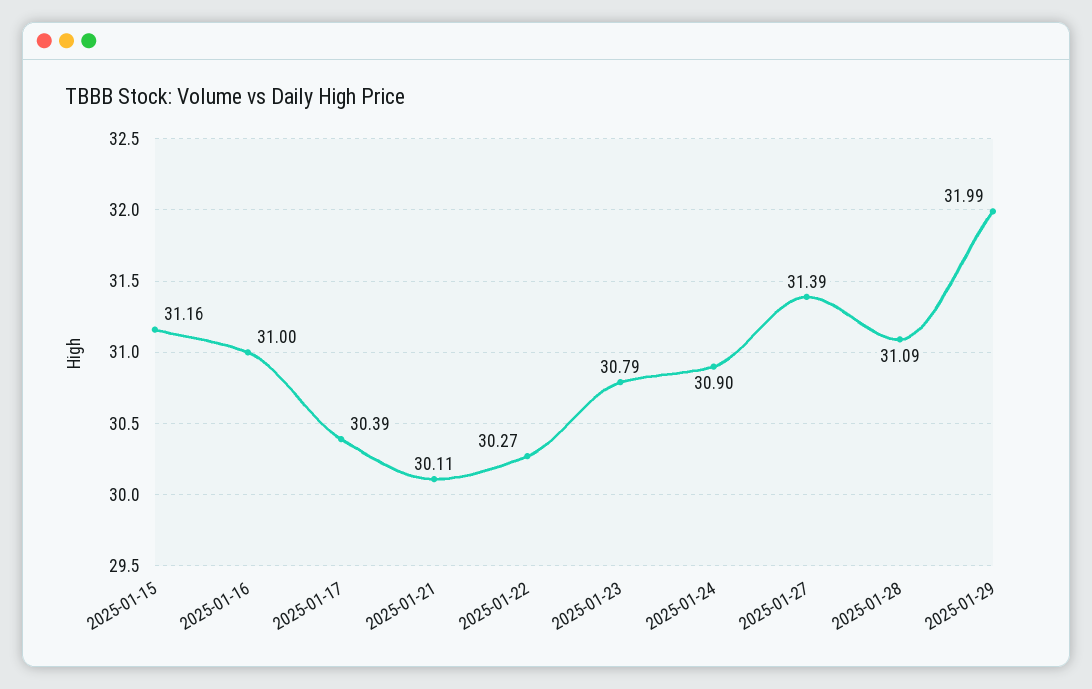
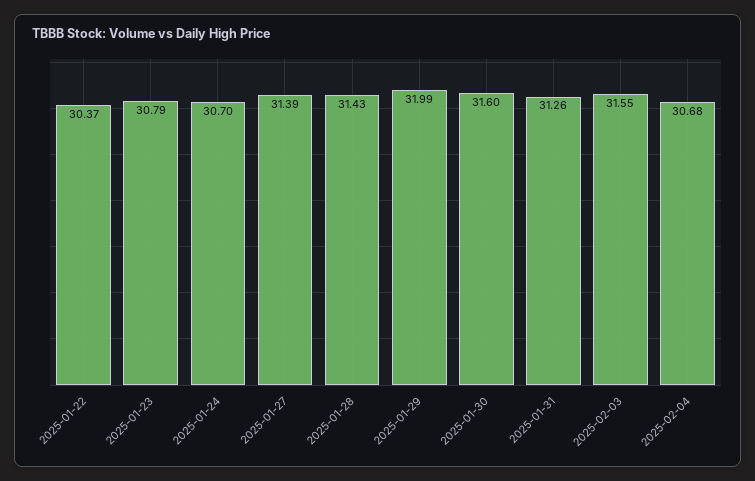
2025-01-15: 31.16 -> none
2025-01-16: 31 -> none
2025-01-17: 30.39 -> none
2025-01-21: 30.11 -> none
2025-01-22: 30.27 -> 30.37
2025-01-24: 30.9 -> 30.7
2025-01-28: 31.09 -> 31.43
2025-01-30: none -> 31.6
2025-01-31: none -> 31.26
2025-02-03: none -> 31.55
2025-02-04: none -> 30.68

